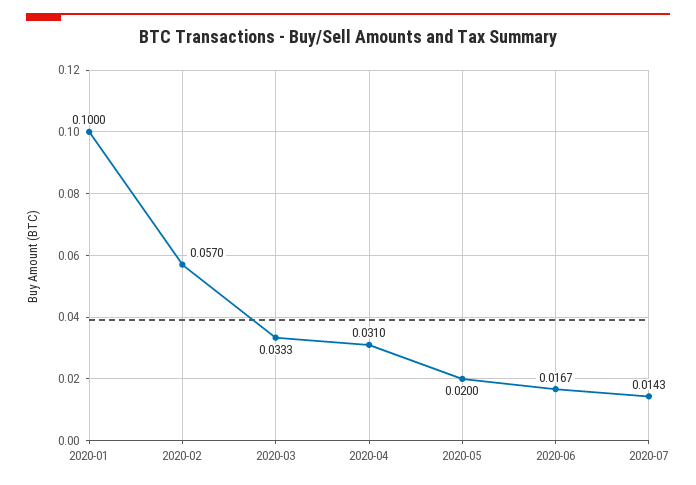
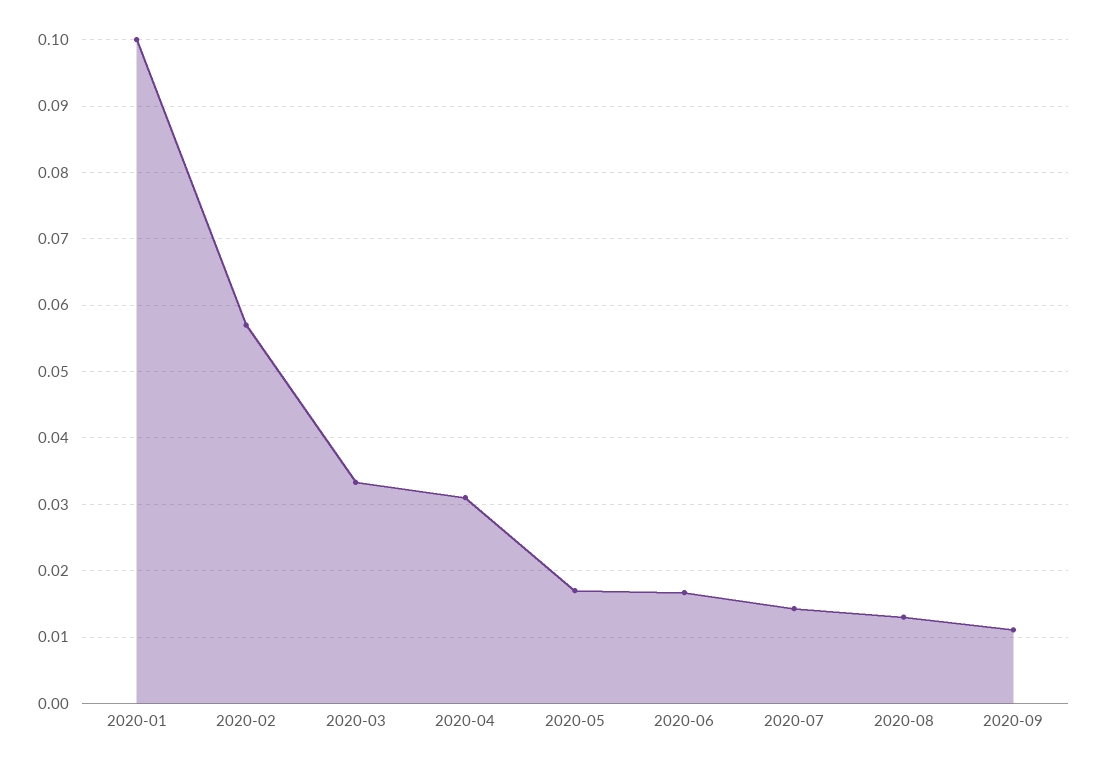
2020-05: 0.02 -> 0.017
2020-08: none -> 0.013
2020-09: none -> 0.011

